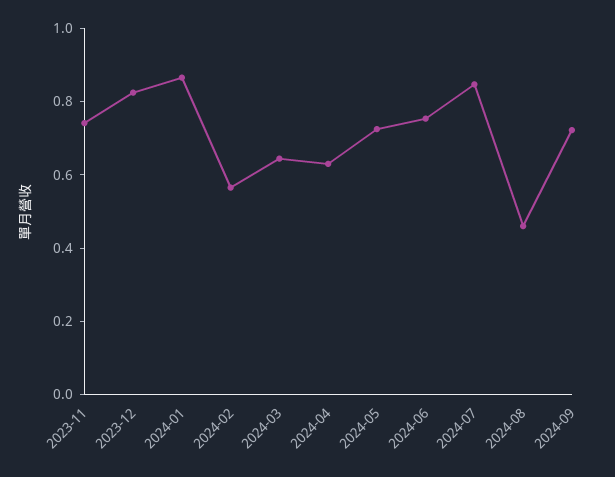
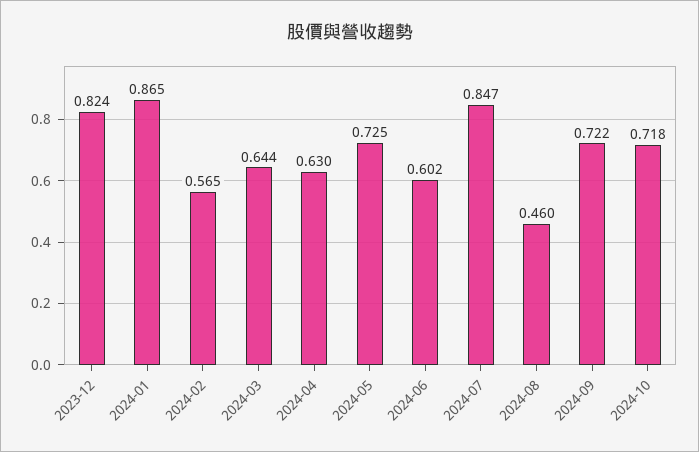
2023-11: 0.75 -> none
2024-06: 0.75 -> 0.602
2024-10: none -> 0.718

